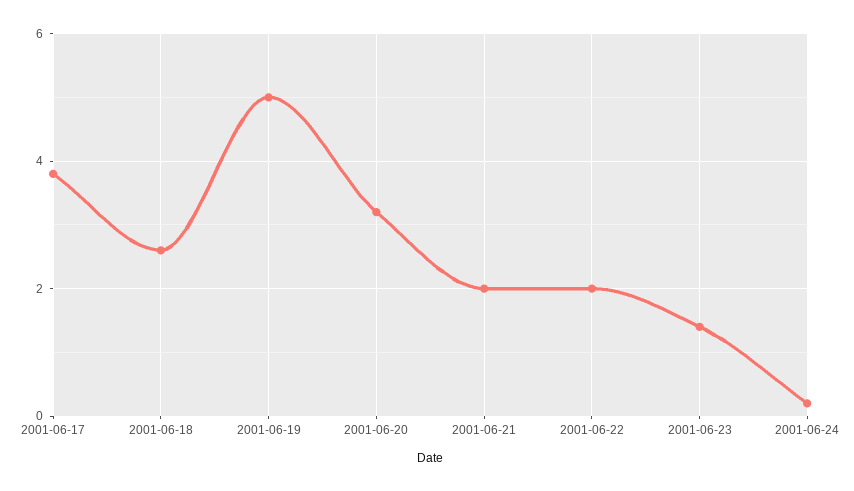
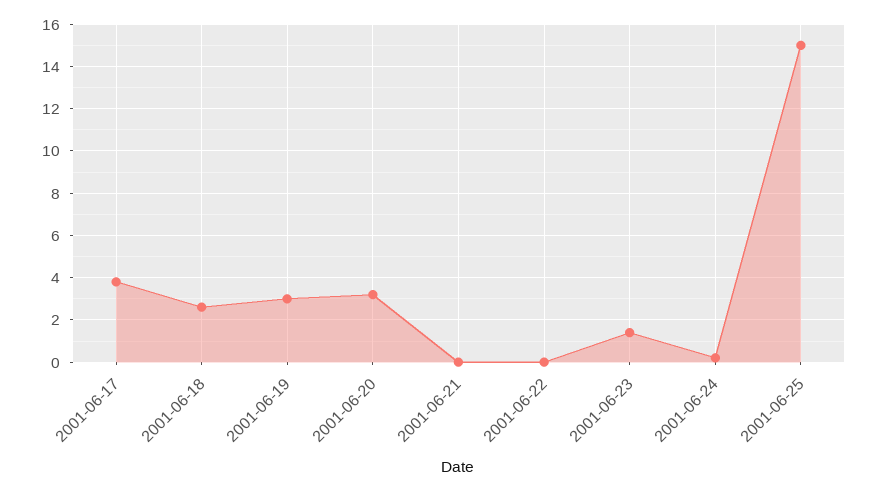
2001-06-19: 5 -> 3
2001-06-21: 2 -> 0
2001-06-22: 2 -> 0
2001-06-25: none -> 15

